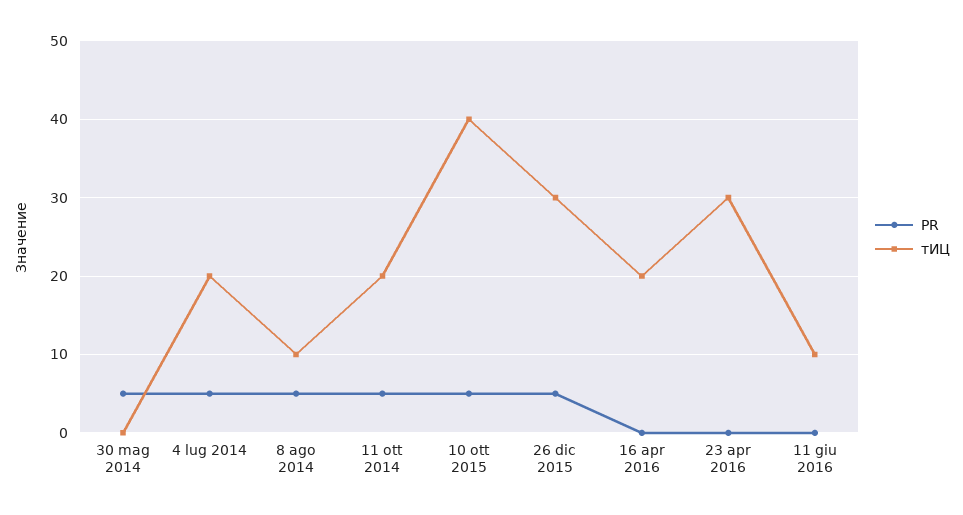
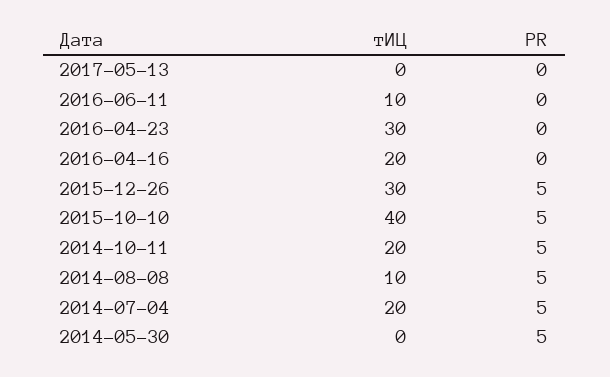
тИЦ, 2017-05-13: none -> 0
PR, 2017-05-13: none -> 0

